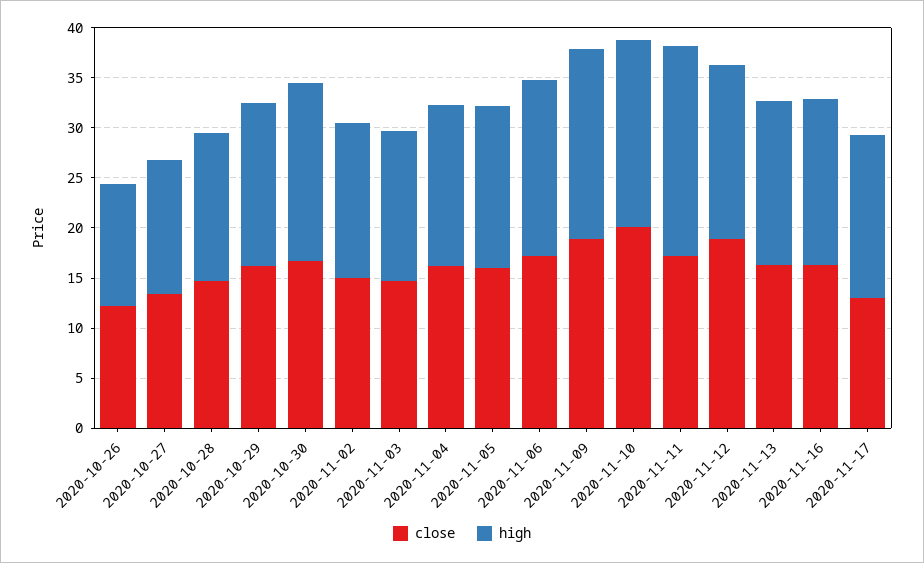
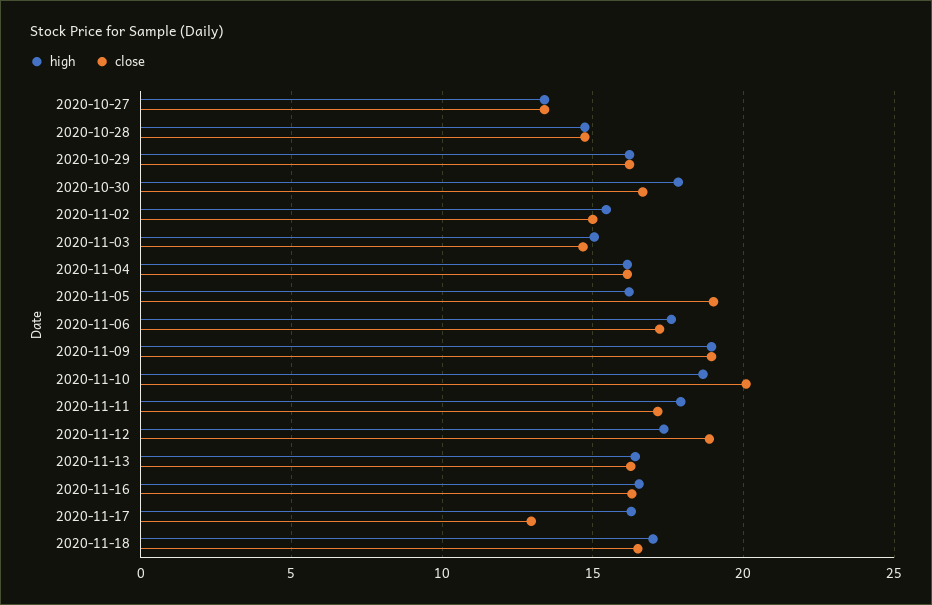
close, 2020-10-26: 12 -> none
high, 2020-10-26: 12 -> none
close, 2020-11-05: 16 -> 19
high, 2020-11-11: 21 -> 18
high, 2020-11-18: none -> 17
close, 2020-11-18: none -> 16.5

